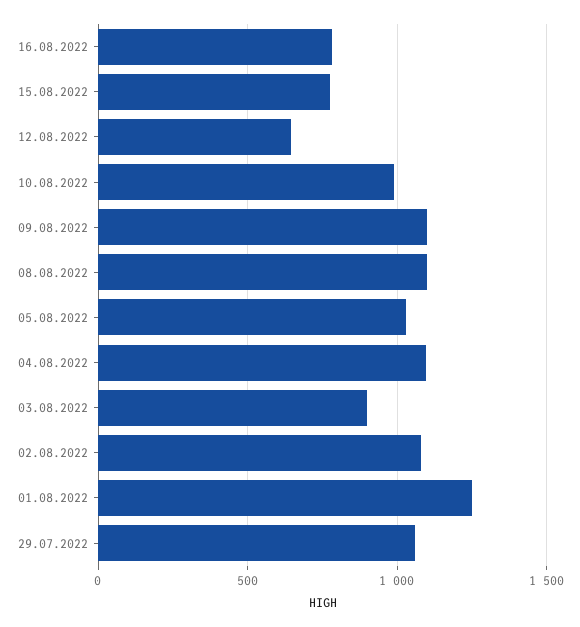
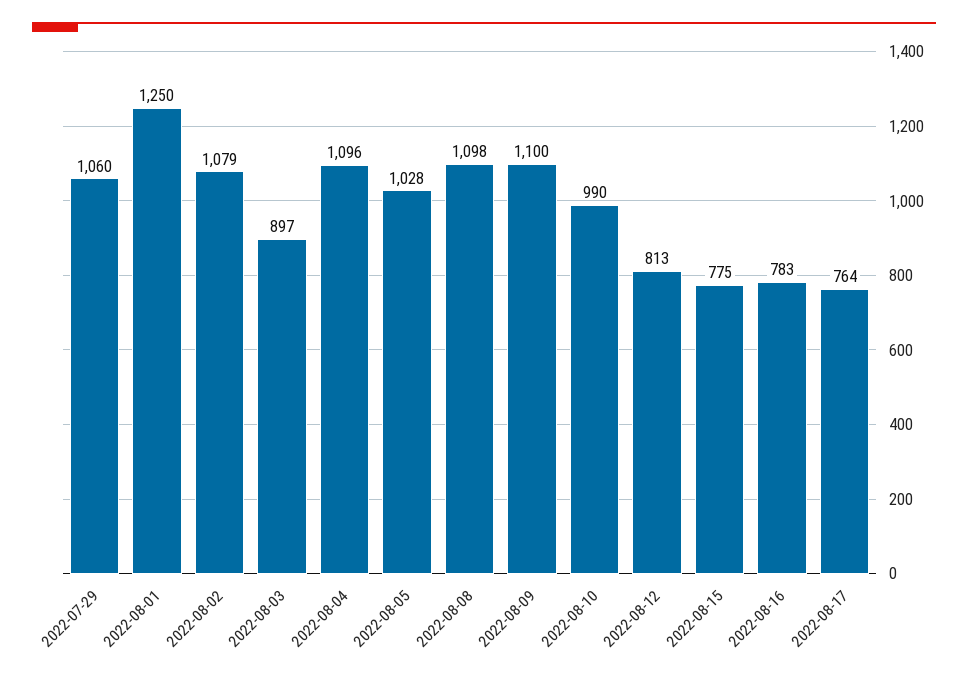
12.08.2022: 650 -> 813
2022-08-17: none -> 764

